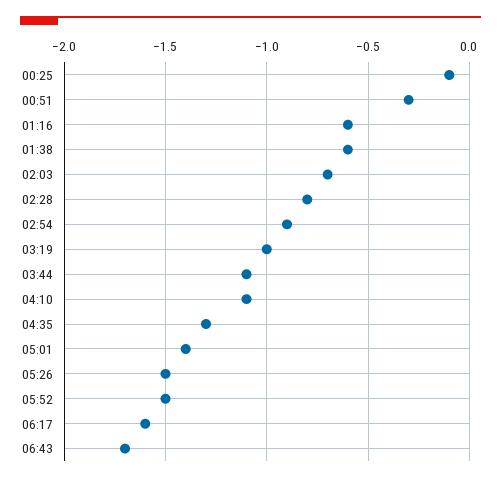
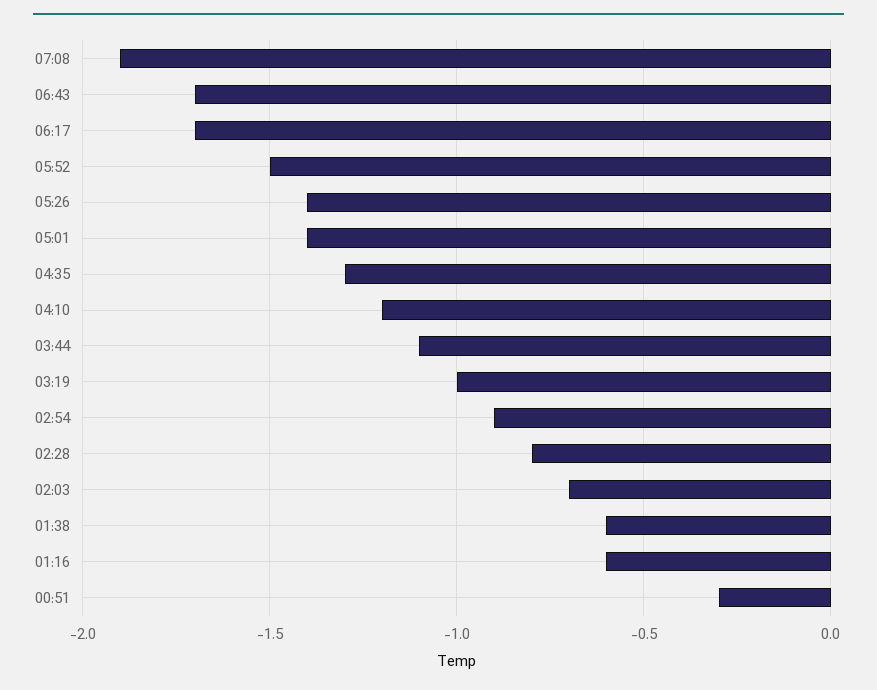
00:25: -0.1 -> none
04:10: -1.1 -> -1.2
05:26: -1.5 -> -1.4
06:17: -1.6 -> -1.7
07:08: none -> -1.9

